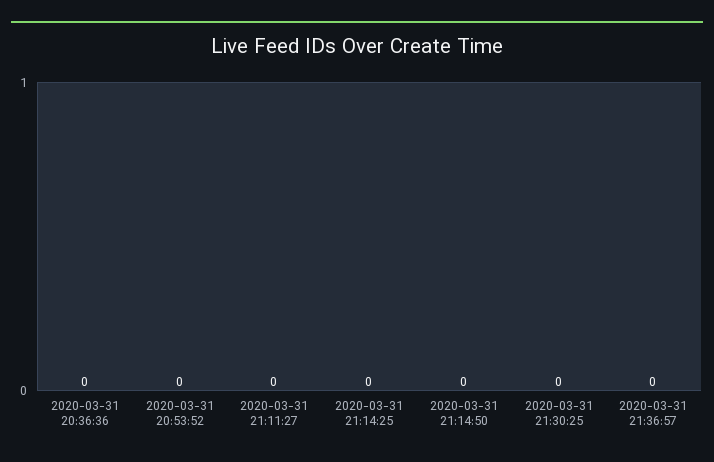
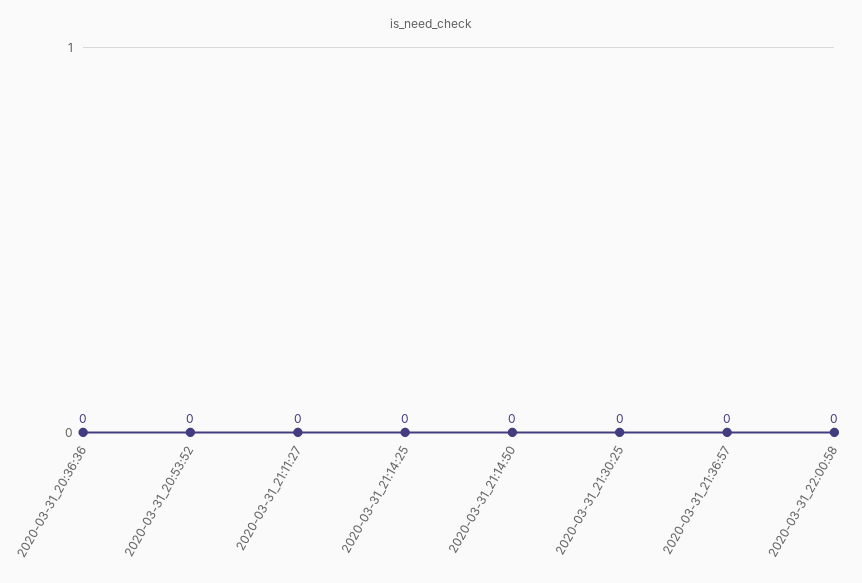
2020-03-31_22:00:58: none -> 0

